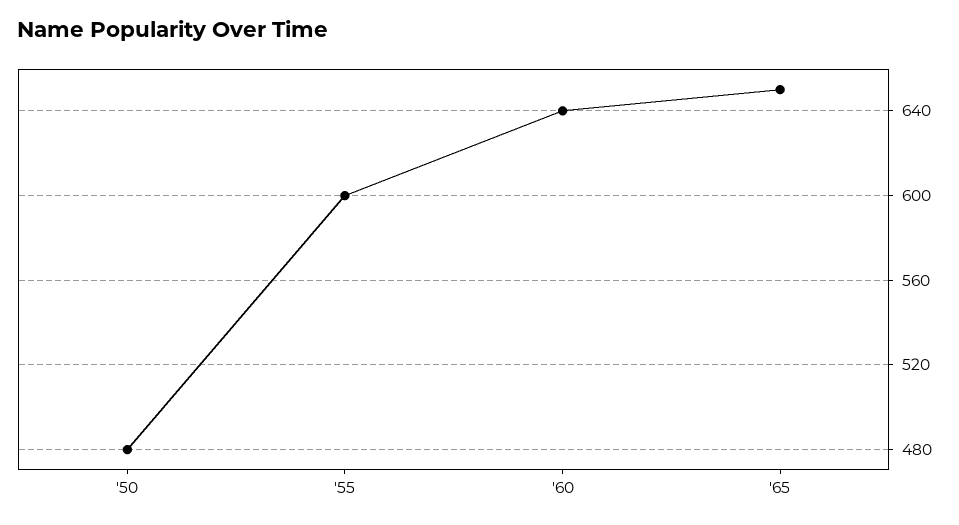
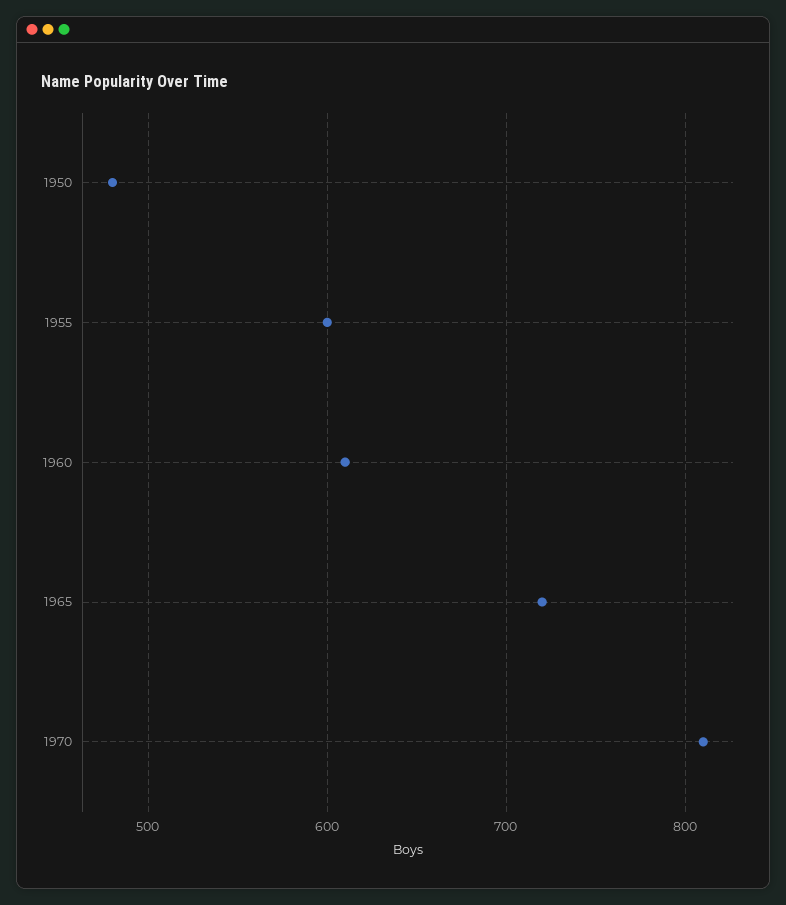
'60: 640 -> 610
'65: 650 -> 720
1970: none -> 810

